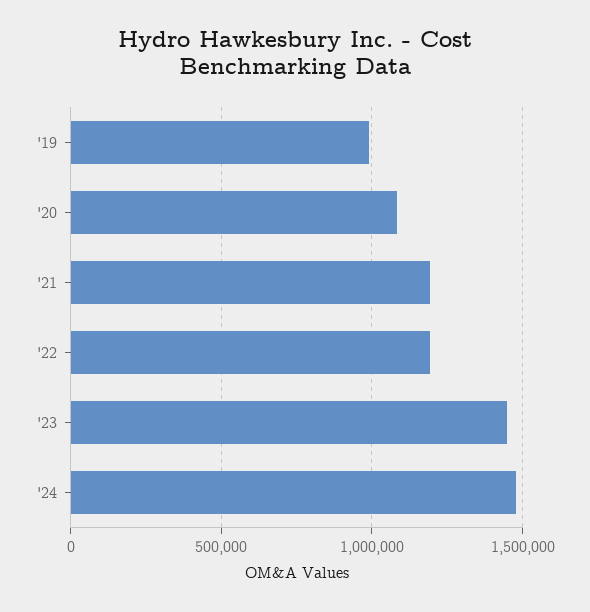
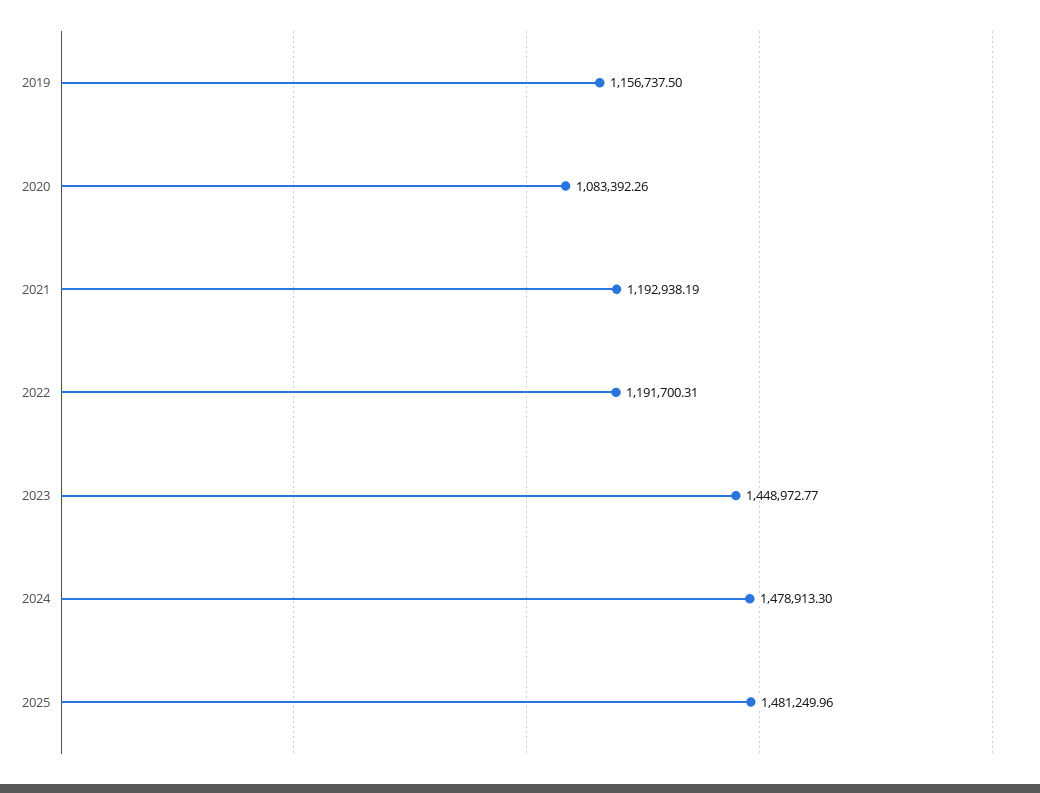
'19: 1000000 -> 1156737.5
2025: none -> 1481249.96

